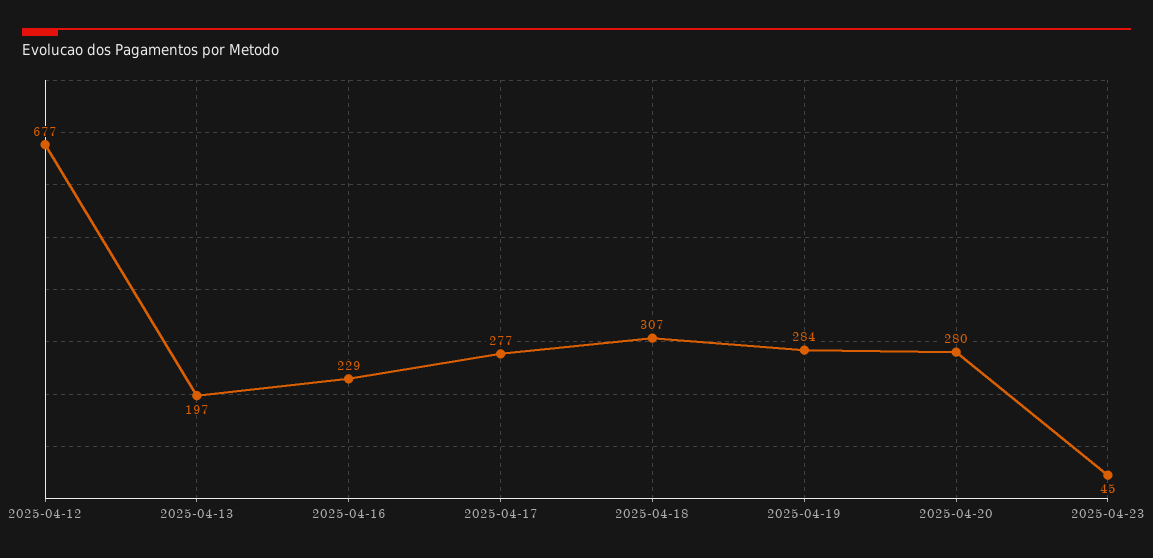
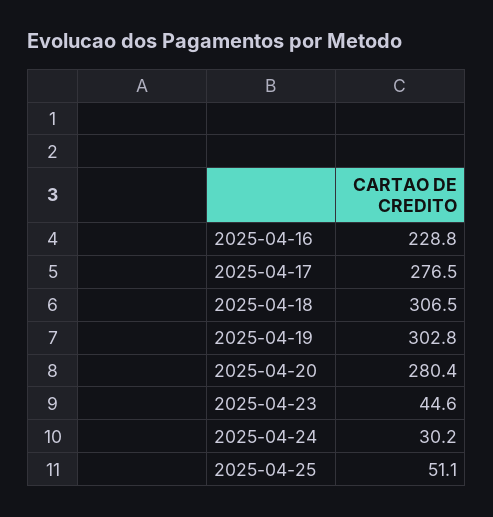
2025-04-12: 677 -> none
2025-04-13: 197 -> none
2025-04-19: 284 -> 302.8
2025-04-24: none -> 30.2
2025-04-25: none -> 51.1

